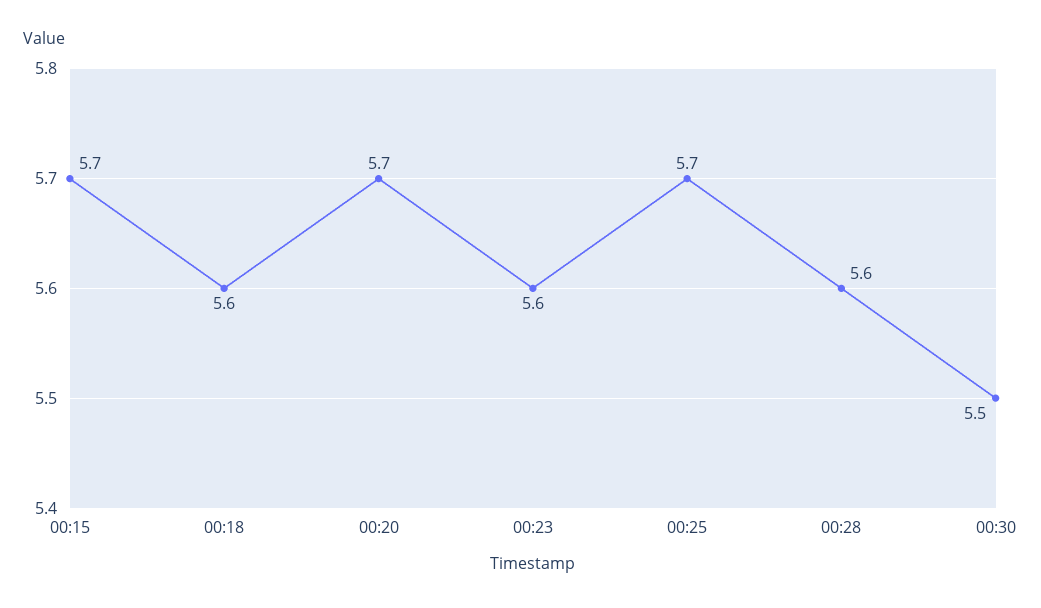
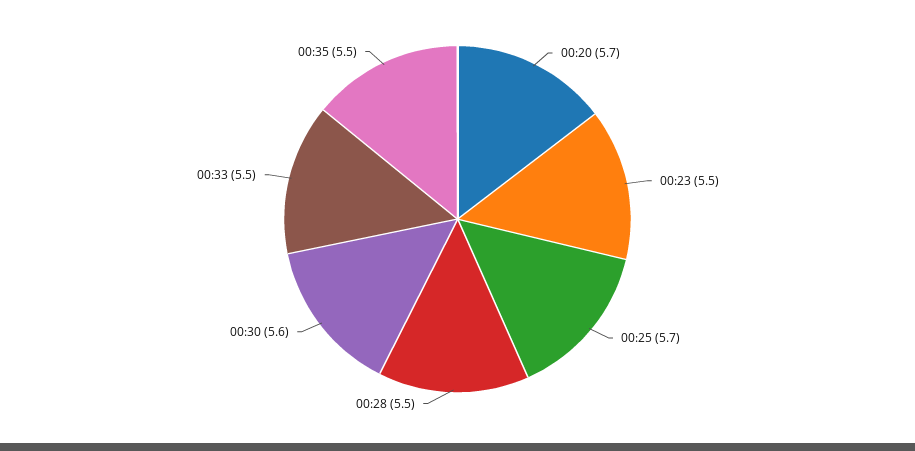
00:15: 5.7 -> none
00:18: 5.6 -> none
00:23: 5.6 -> 5.5
00:28: 5.6 -> 5.5
00:30: 5.5 -> 5.6
00:33: none -> 5.5
00:35: none -> 5.5

